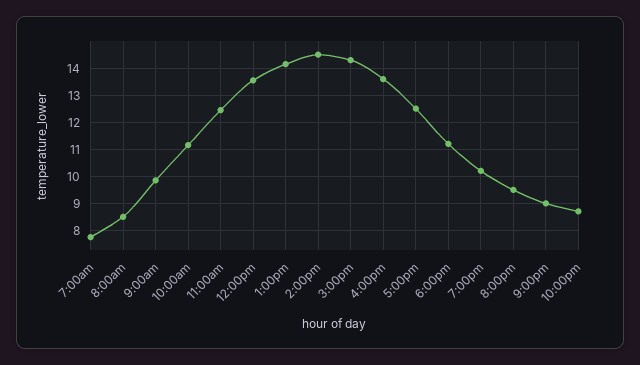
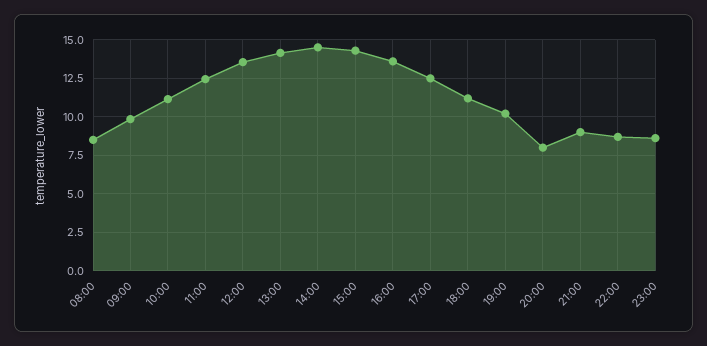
7:00am: 7.75 -> none
8:00pm: 9.5 -> 8
23:00: none -> 8.5

